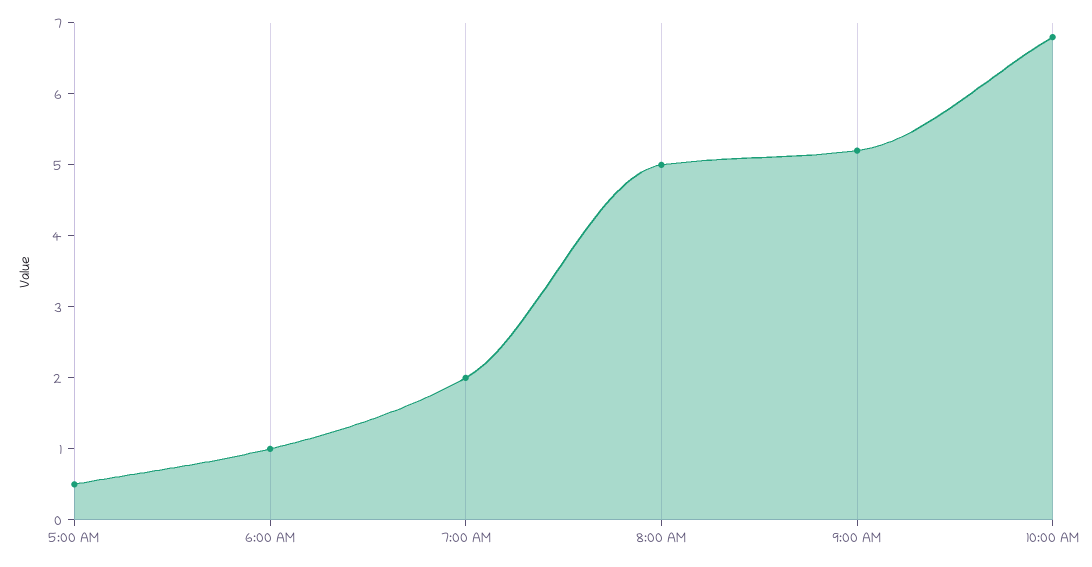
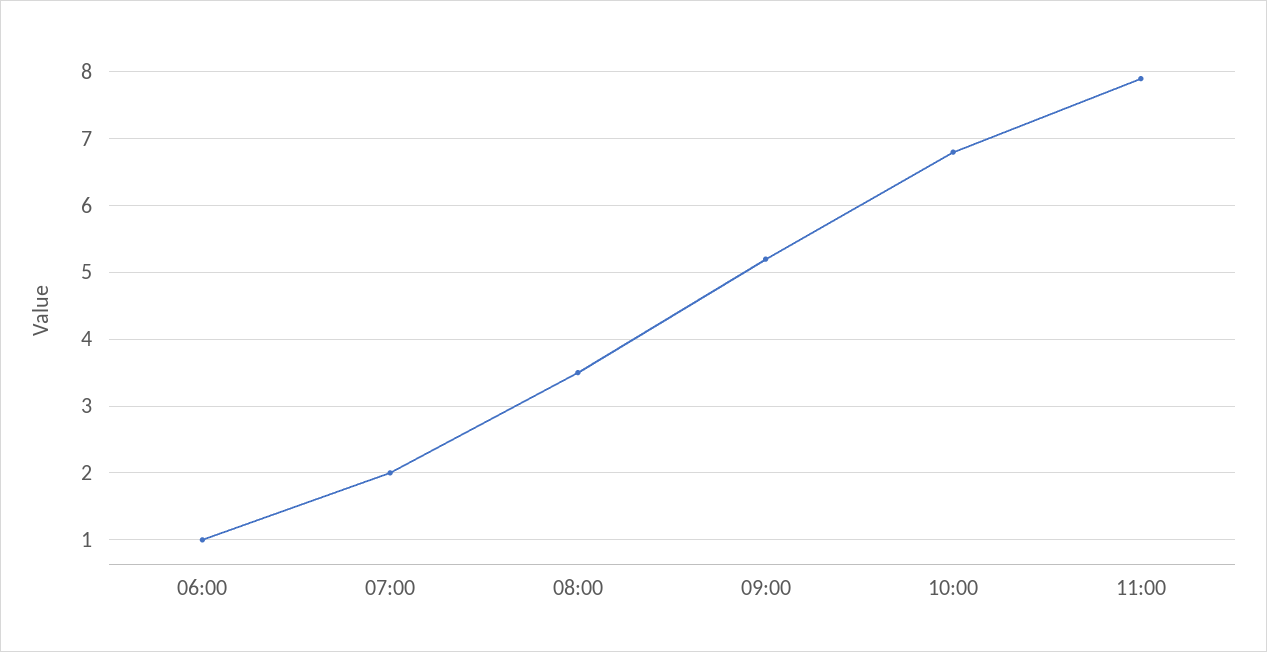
5:00 AM: 0.5 -> none
8:00 AM: 5 -> 3.5
11:00: none -> 7.9

